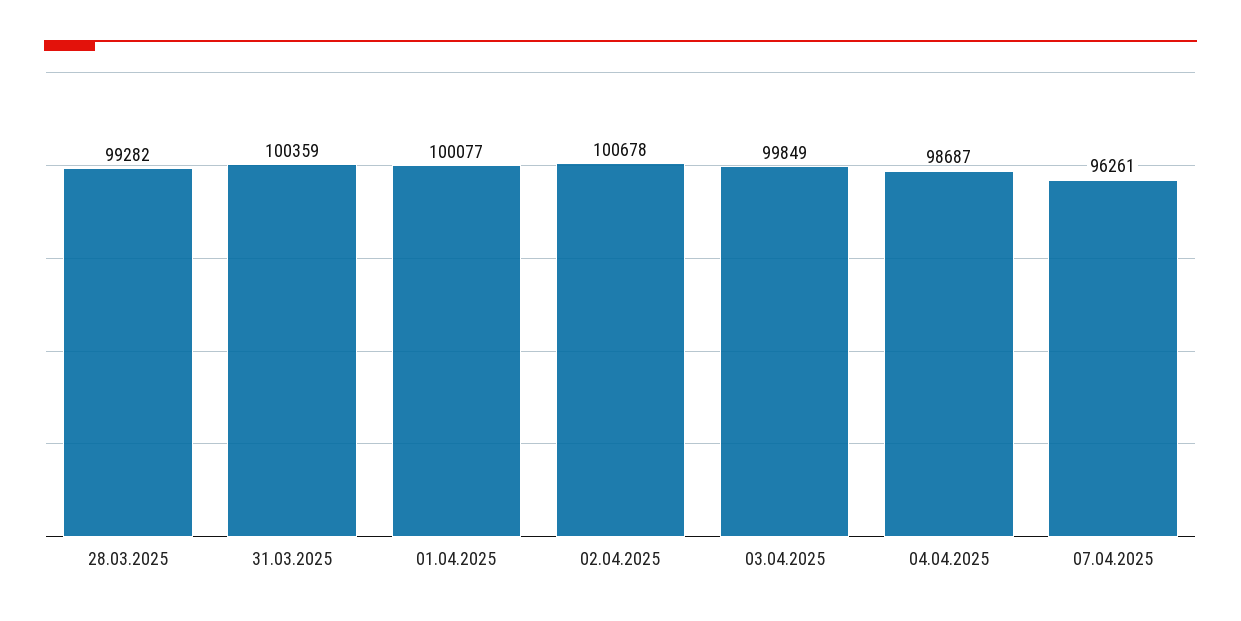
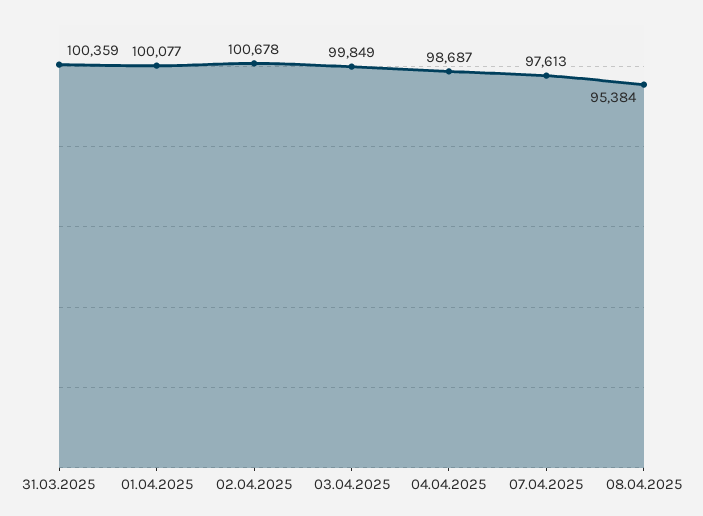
28.03.2025: 99282 -> none
07.04.2025: 96261 -> 97613
08.04.2025: none -> 95384

